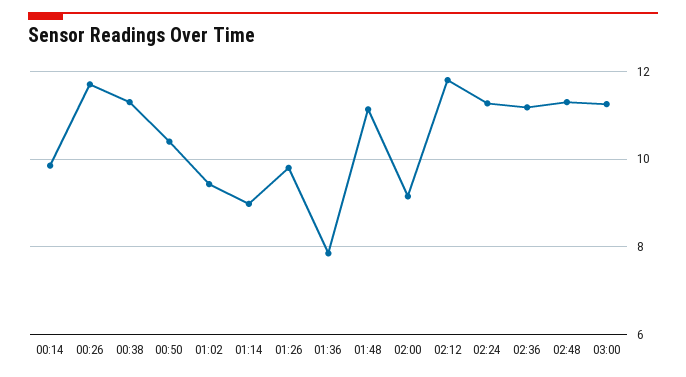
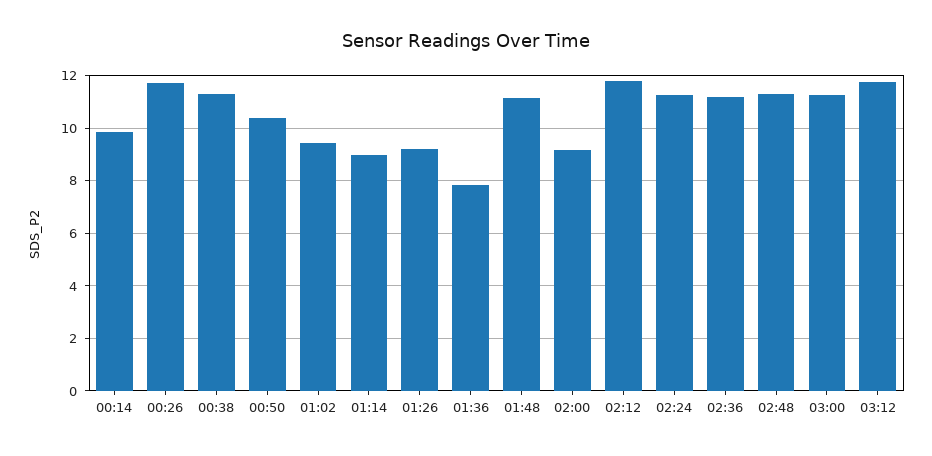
01:26: 9.8 -> 9.25
03:12: none -> 11.75

